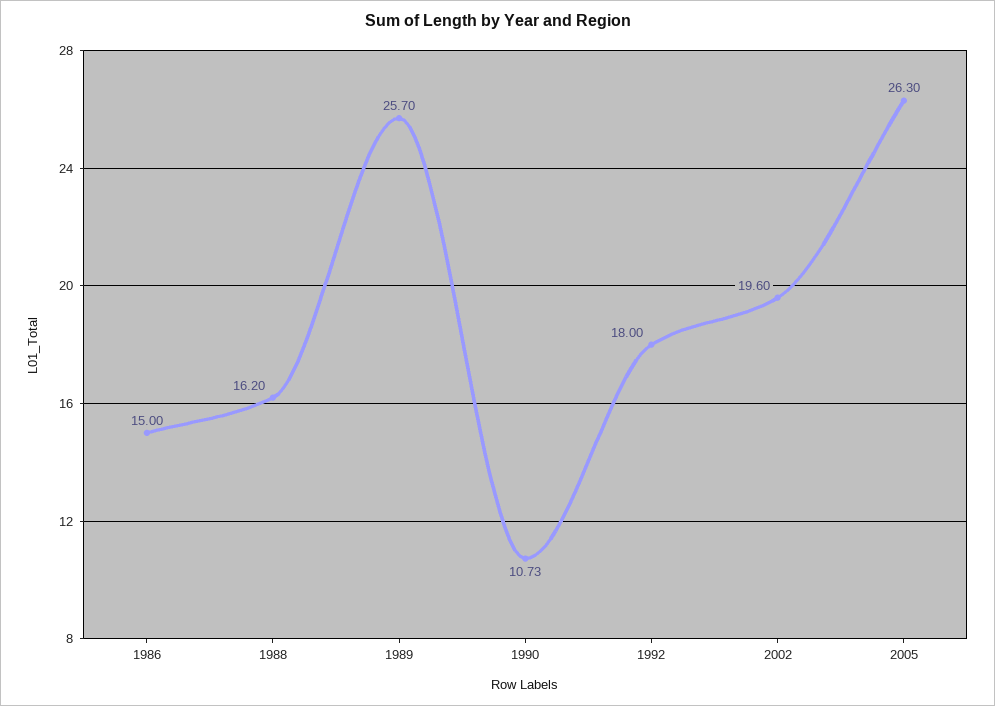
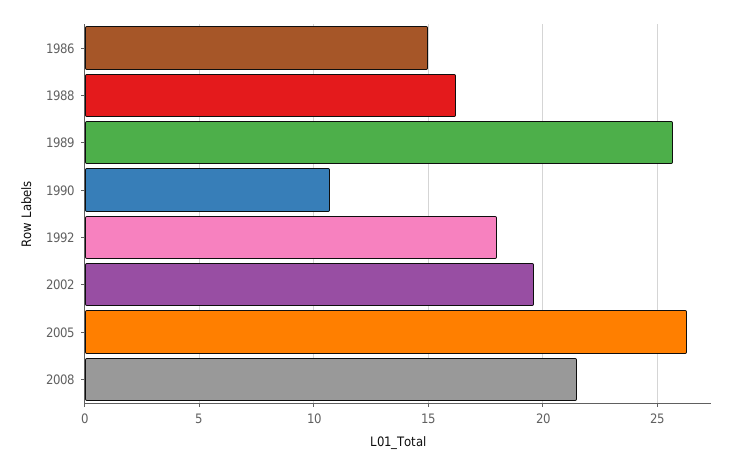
2008: none -> 21.5

